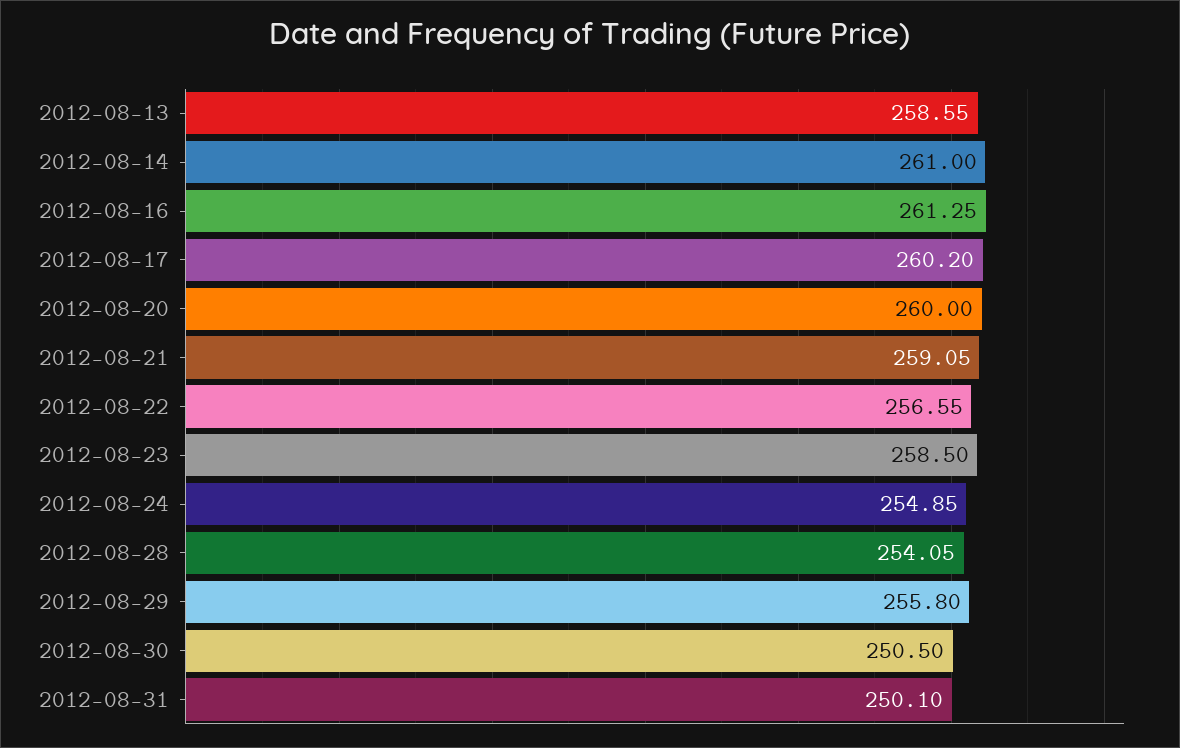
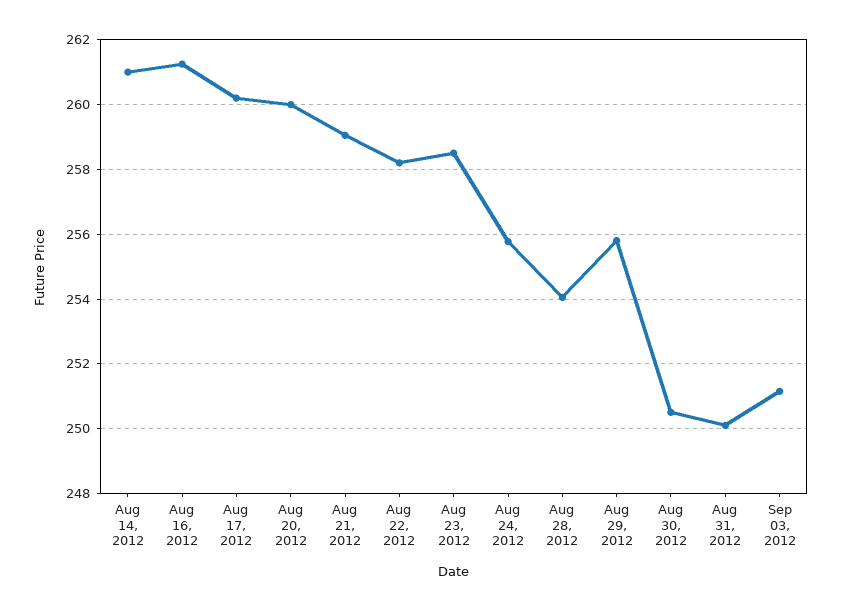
2012-08-13: 258.55 -> none
2012-08-22: 256.55 -> 258.2
2012-08-24: 254.85 -> 255.8
Sep 03, 2012: none -> 251.2

